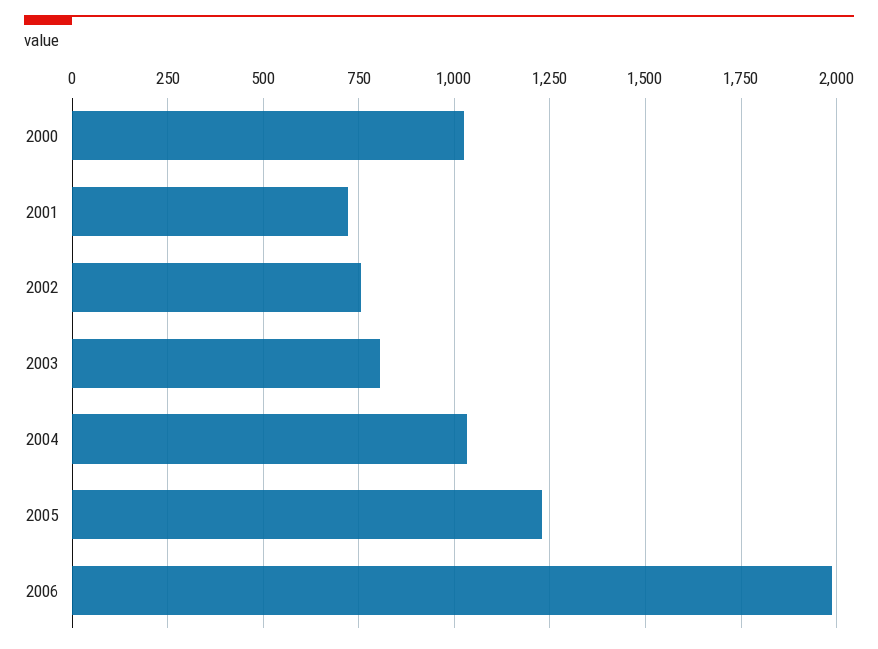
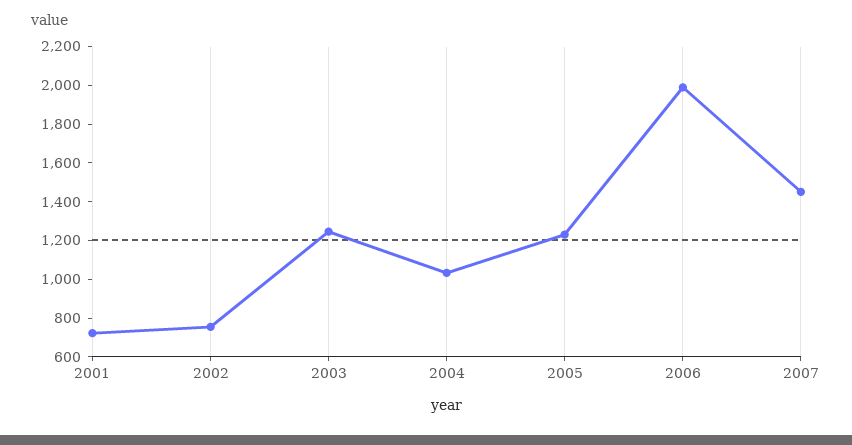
2000: 1025 -> none
2003: 800 -> 1250
2007: none -> 1450

